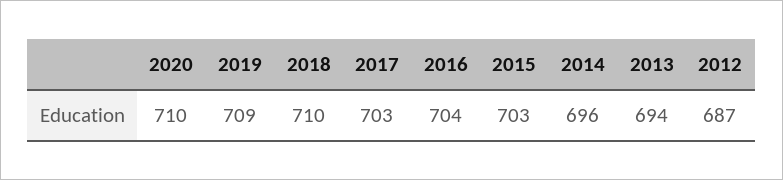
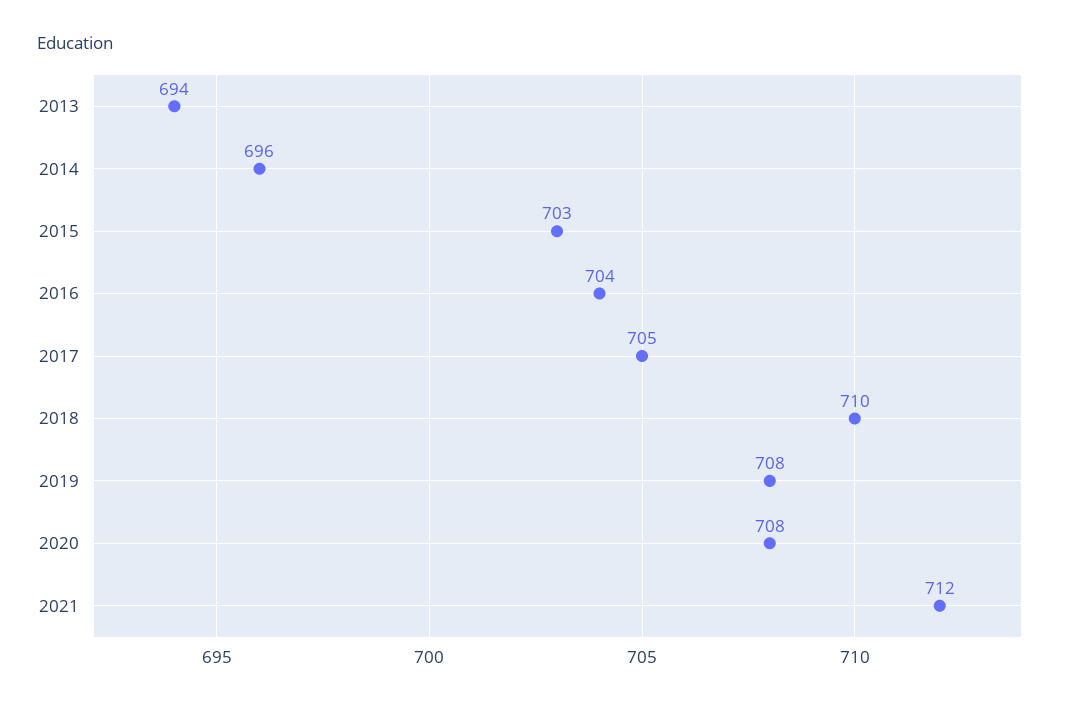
2020: 710 -> 708
2019: 709 -> 708
2017: 703 -> 705
2012: 687 -> none
2021: none -> 712

